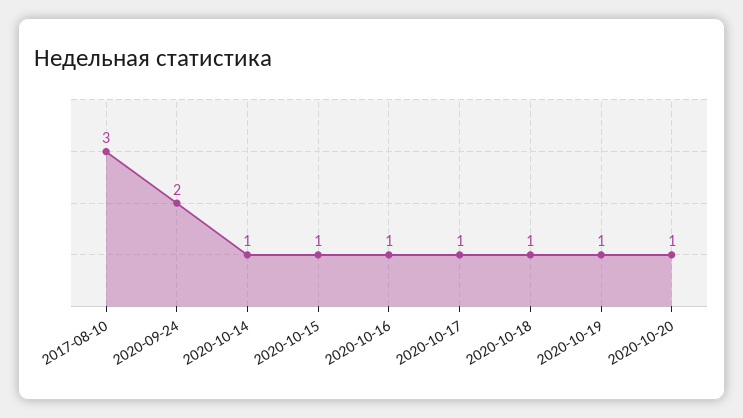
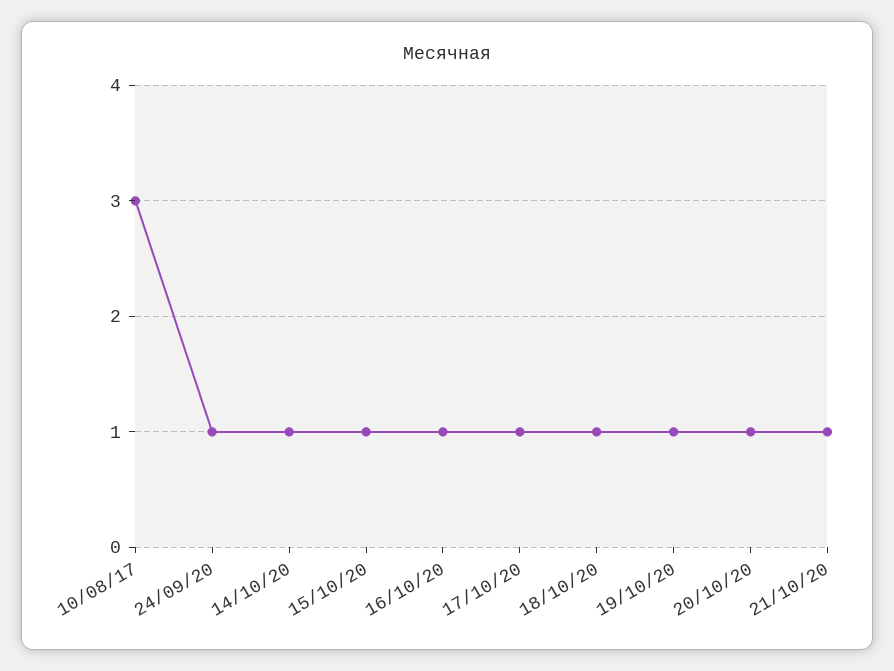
2020-09-24: 2 -> 1
21/10/20: none -> 1

